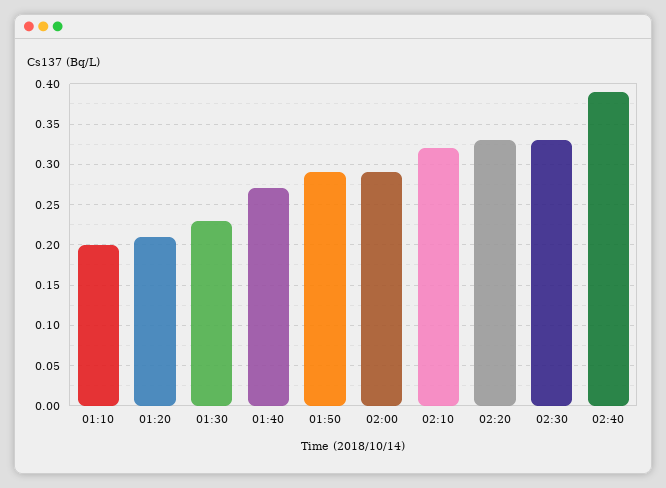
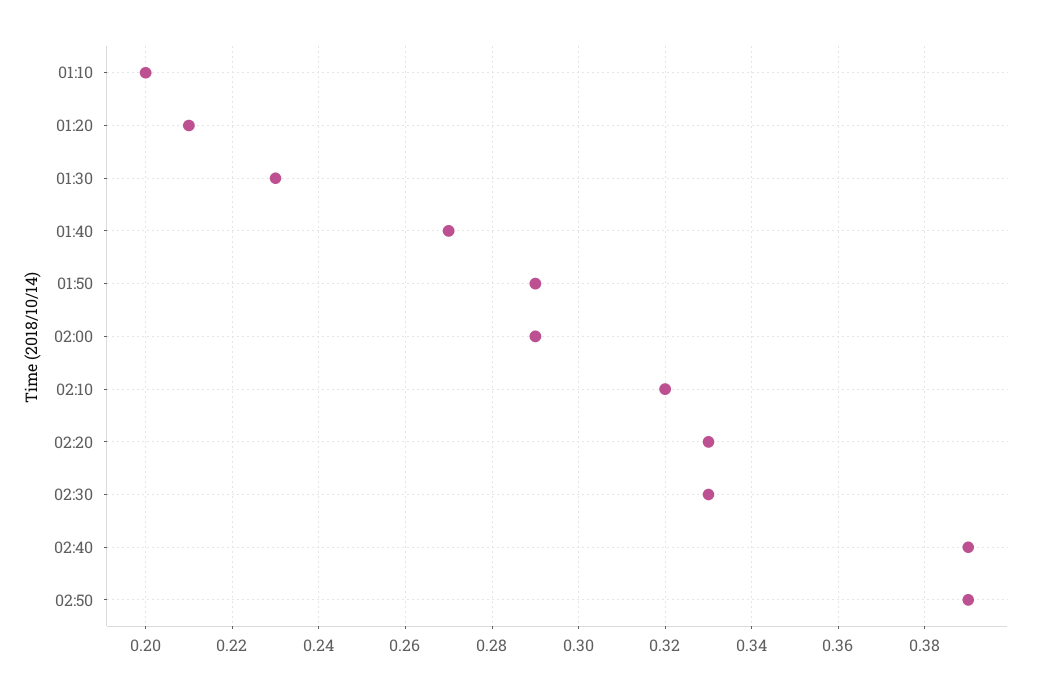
02:50: none -> 0.39

